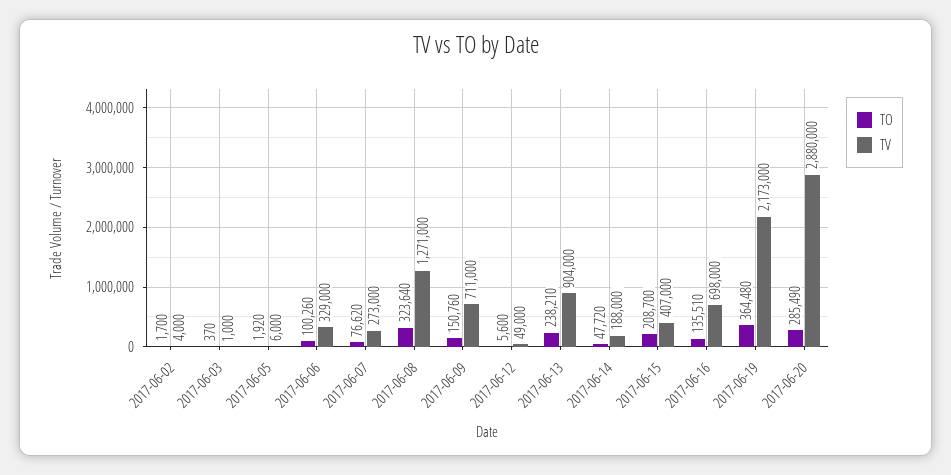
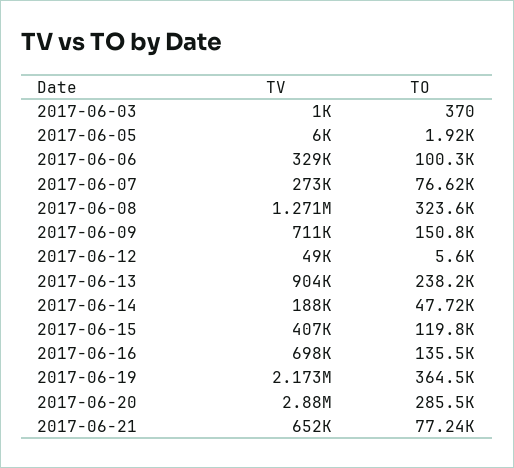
TO, 2017-06-02: 1700 -> none
TV, 2017-06-02: 4000 -> none
TO, 2017-06-15: 208700 -> 119800
TV, 2017-06-21: none -> 652000
TO, 2017-06-21: none -> 77240

